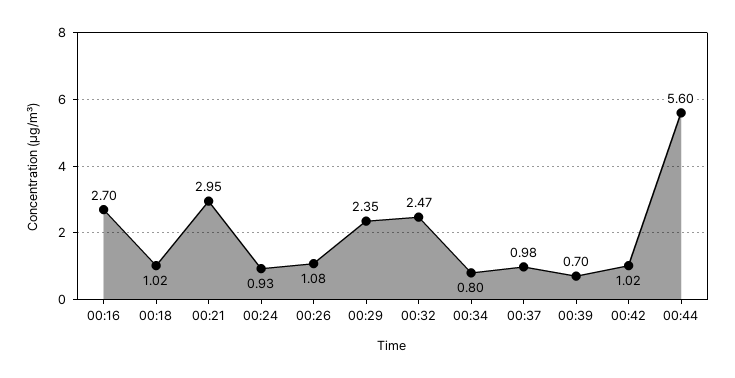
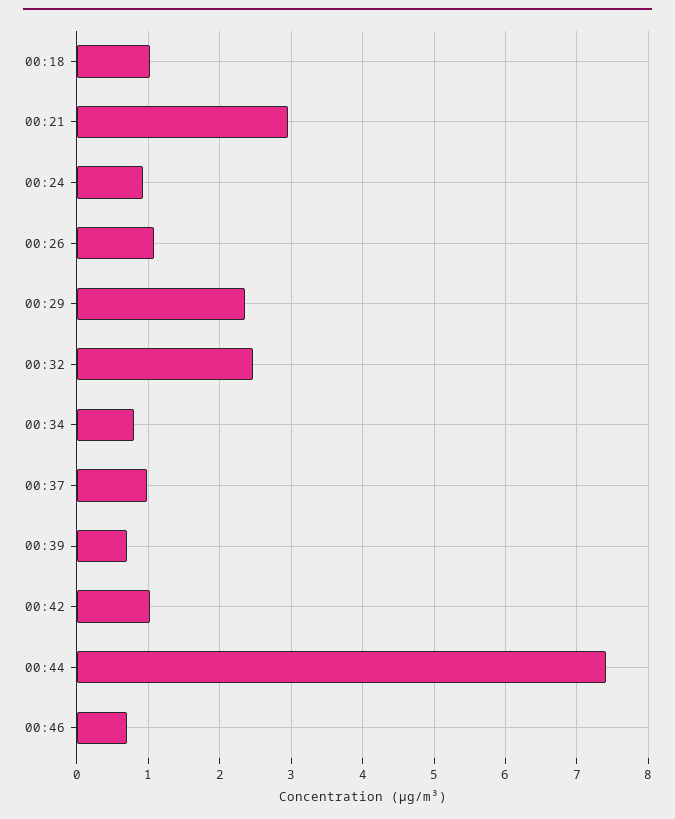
00:16: 2.7 -> none
00:44: 5.6 -> 7.4
00:46: none -> 0.7

